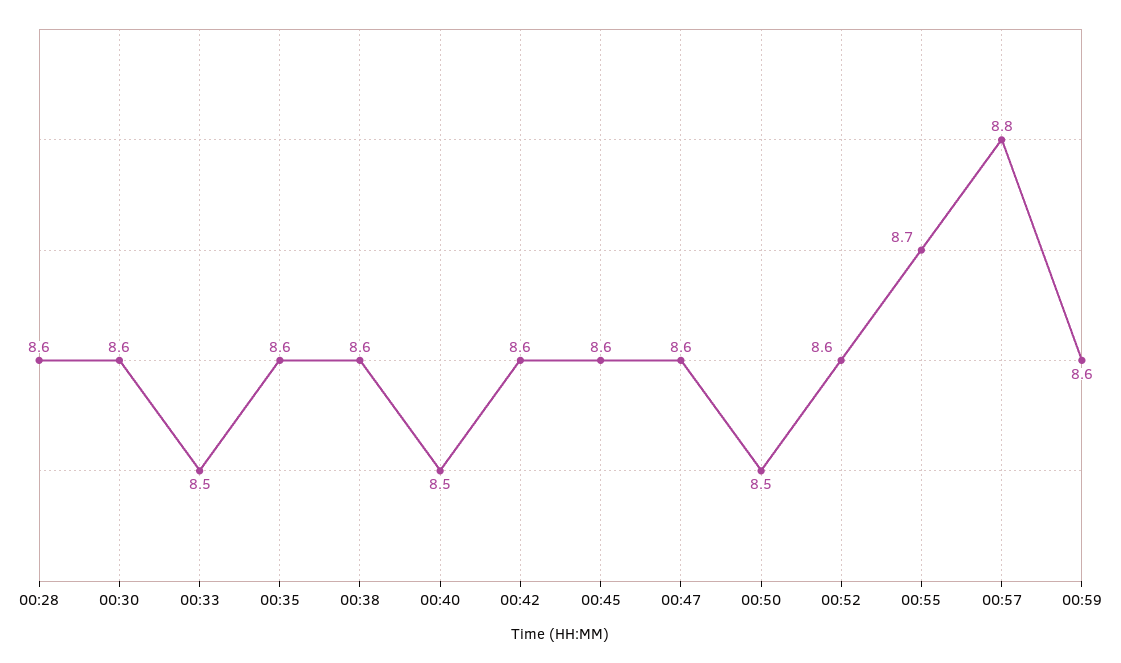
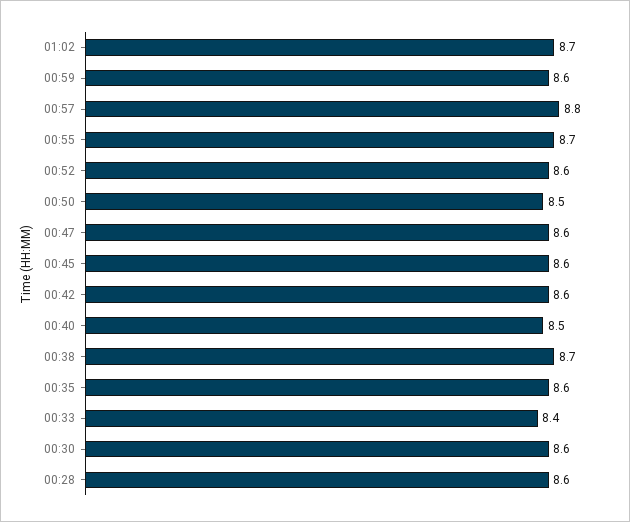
00:33: 8.5 -> 8.4
00:38: 8.6 -> 8.7
01:02: none -> 8.7

